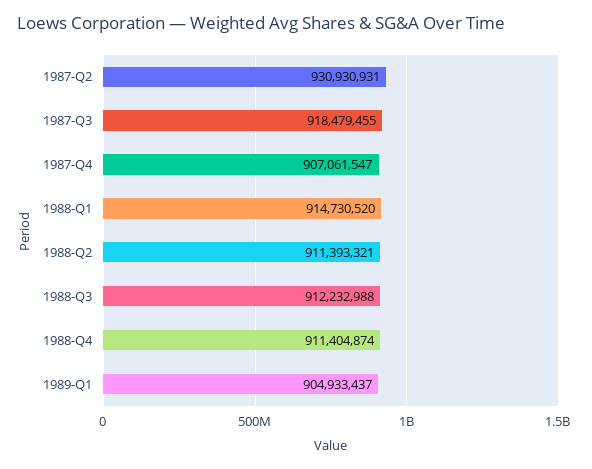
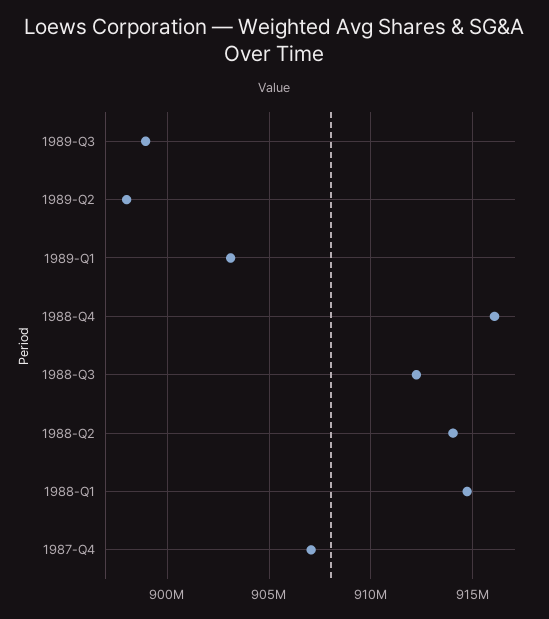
1987-Q2: 930930931 -> none
1987-Q3: 918479455 -> none
1988-Q2: 911393321 -> 914000000
1988-Q4: 911404874 -> 916000000
1989-Q1: 904933437 -> 903000000
1989-Q3: none -> 899000000
1989-Q2: none -> 898000000

